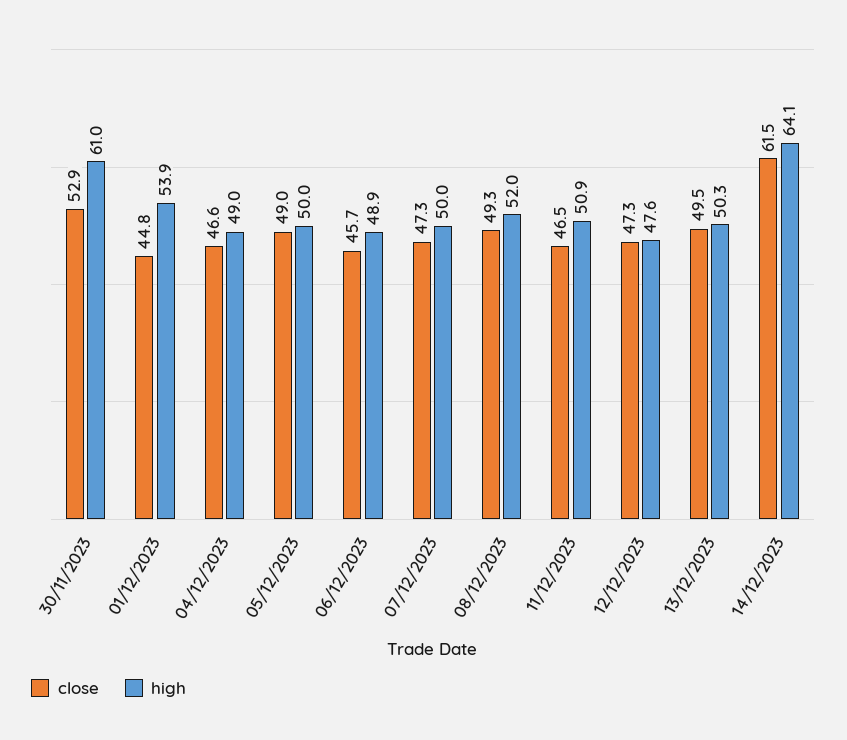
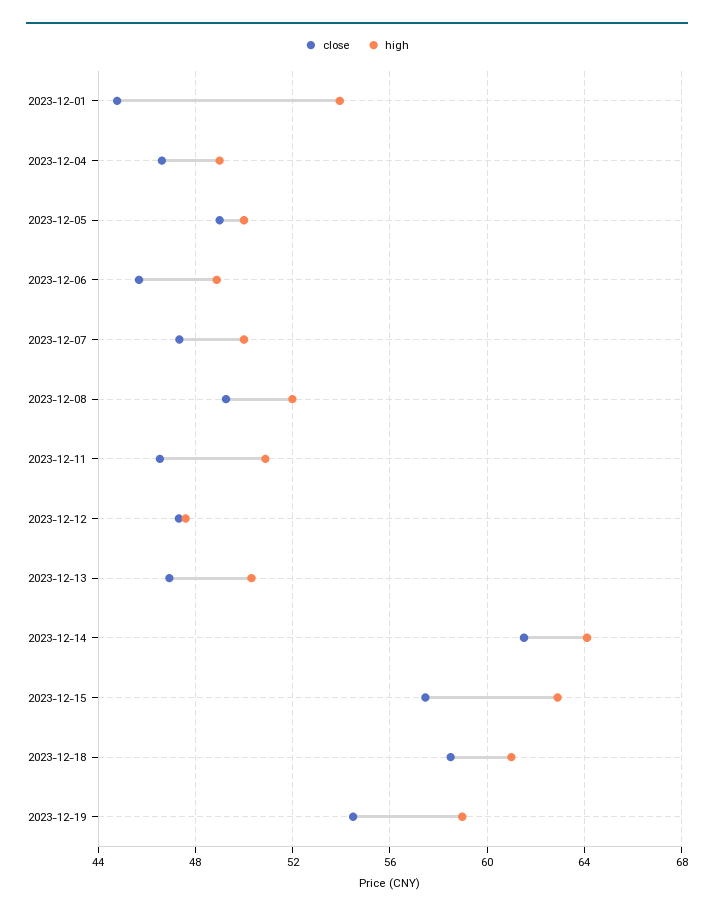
close, 30/11/2023: 52.9 -> none
high, 30/11/2023: 61 -> none
close, 13/12/2023: 49.5 -> 47
close, 2023-12-15: none -> 57.5
high, 2023-12-15: none -> 63
close, 2023-12-18: none -> 58.5
high, 2023-12-18: none -> 61
close, 2023-12-19: none -> 54.5
high, 2023-12-19: none -> 59

